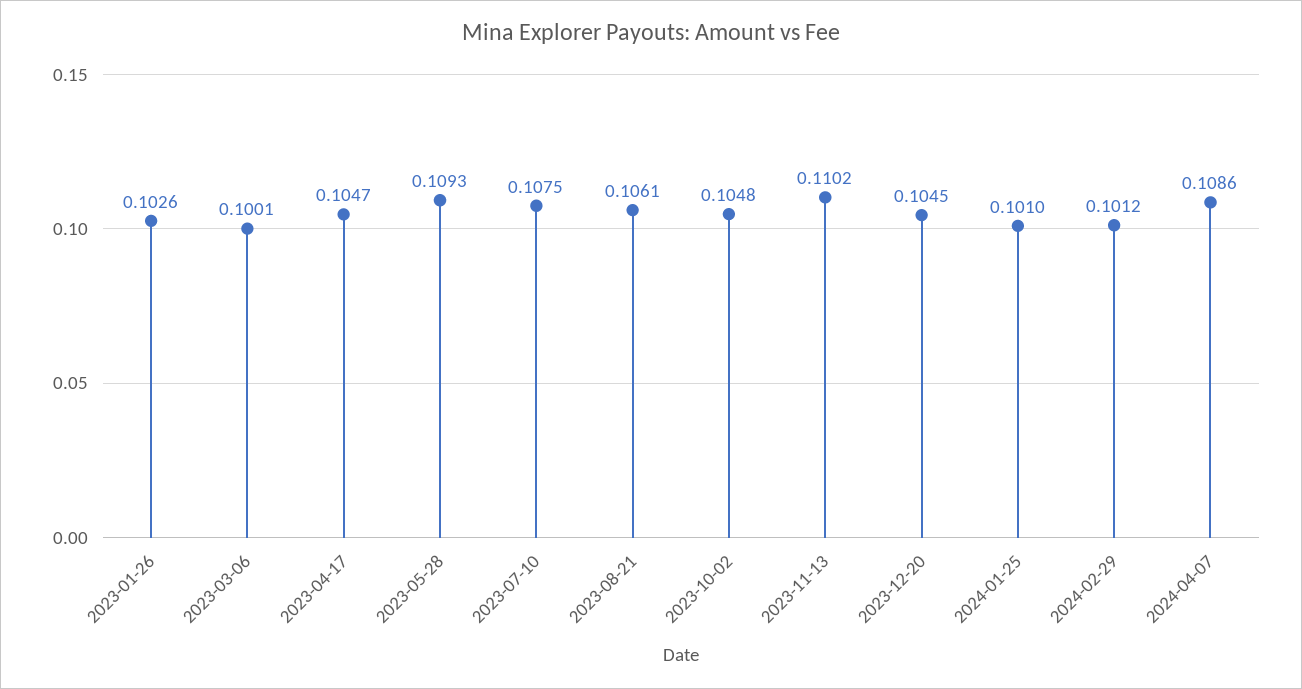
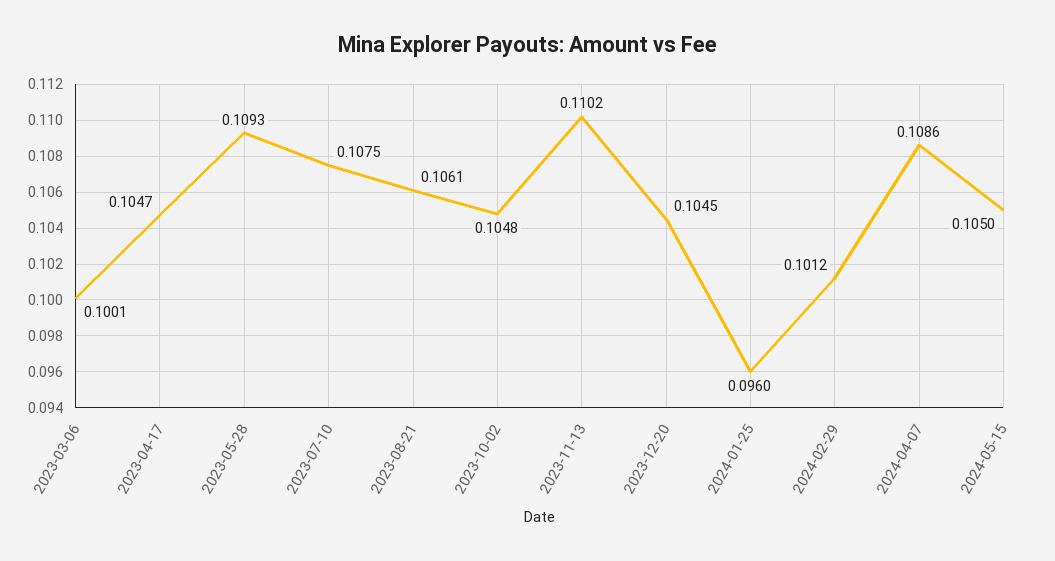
2023-01-26: 0.1026 -> none
2024-01-25: 0.101 -> 0.096
2024-05-15: none -> 0.105

